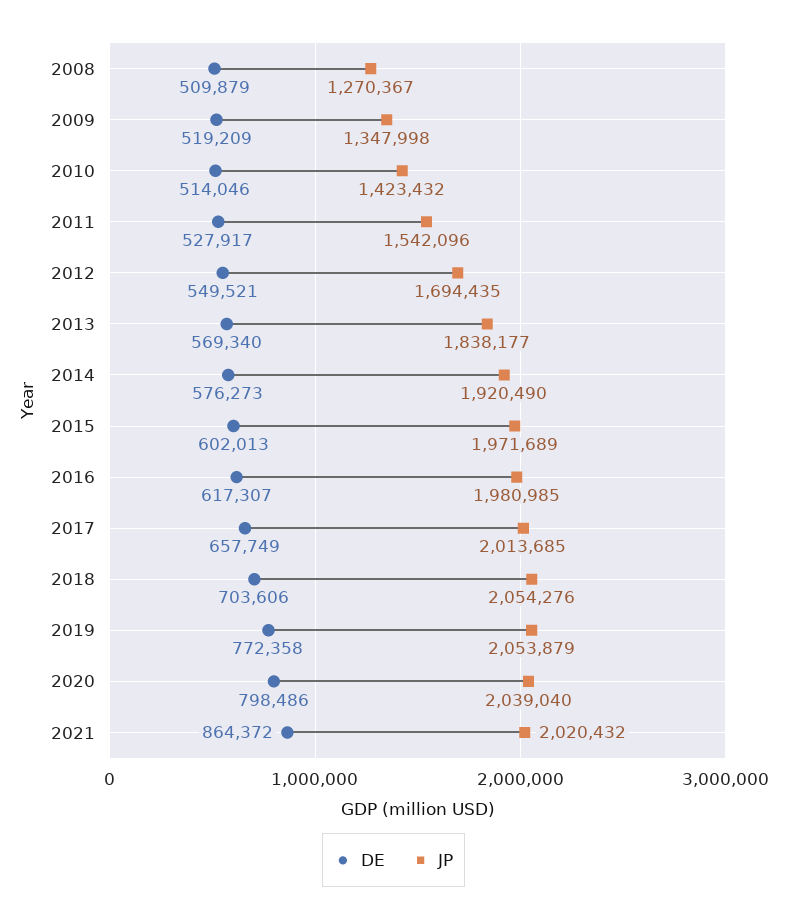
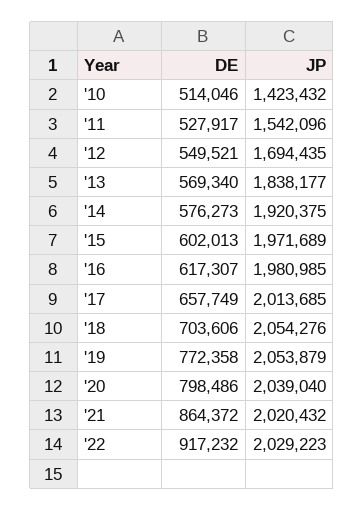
DE, 2008: 509879 -> none
JP, 2008: 1270367 -> none
DE, 2009: 519209 -> none
JP, 2009: 1347998 -> none
JP, 2014: 1920490 -> 1920375
DE, '22: none -> 917232
JP, '22: none -> 2029223

